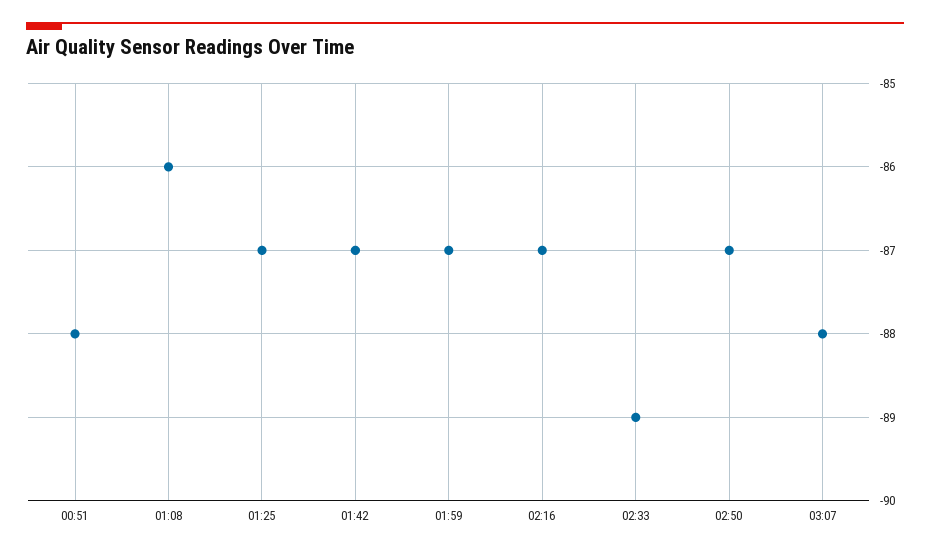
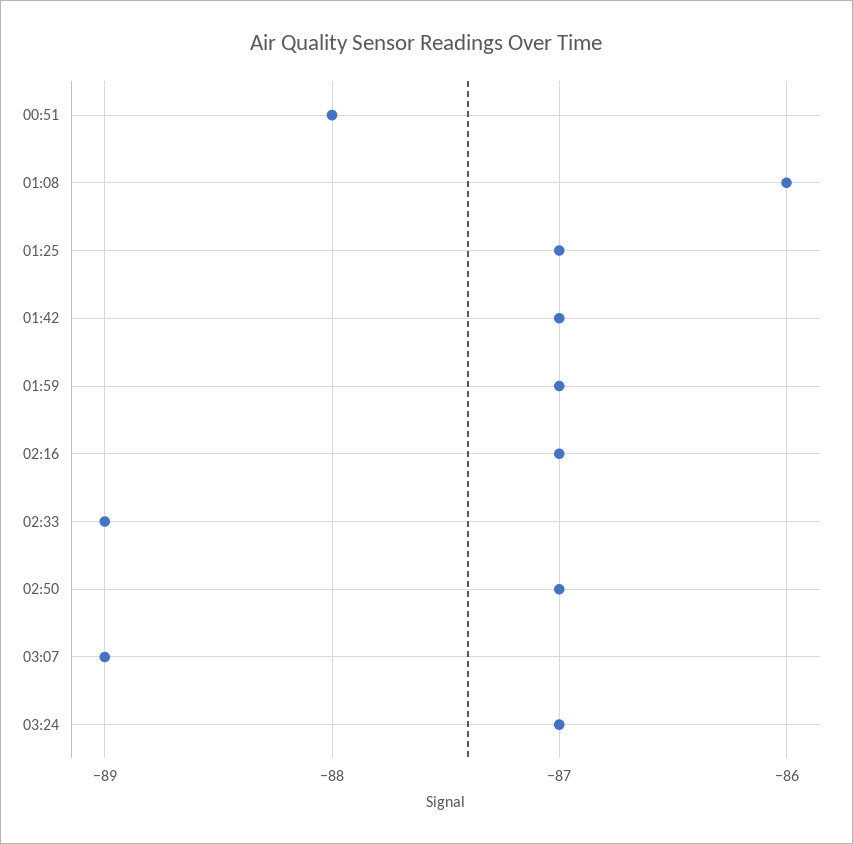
03:07: -88 -> -89
03:24: none -> -87

